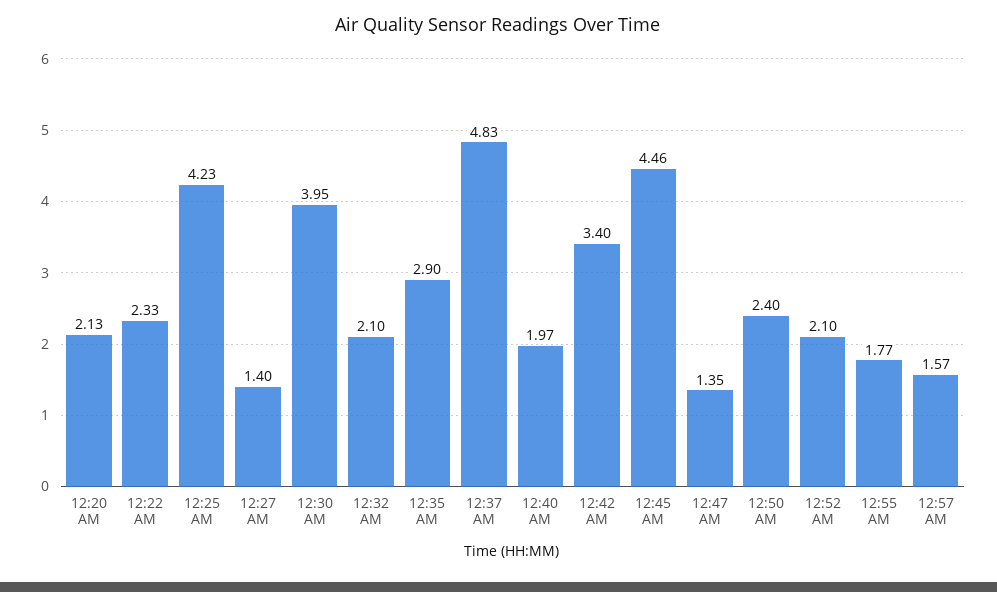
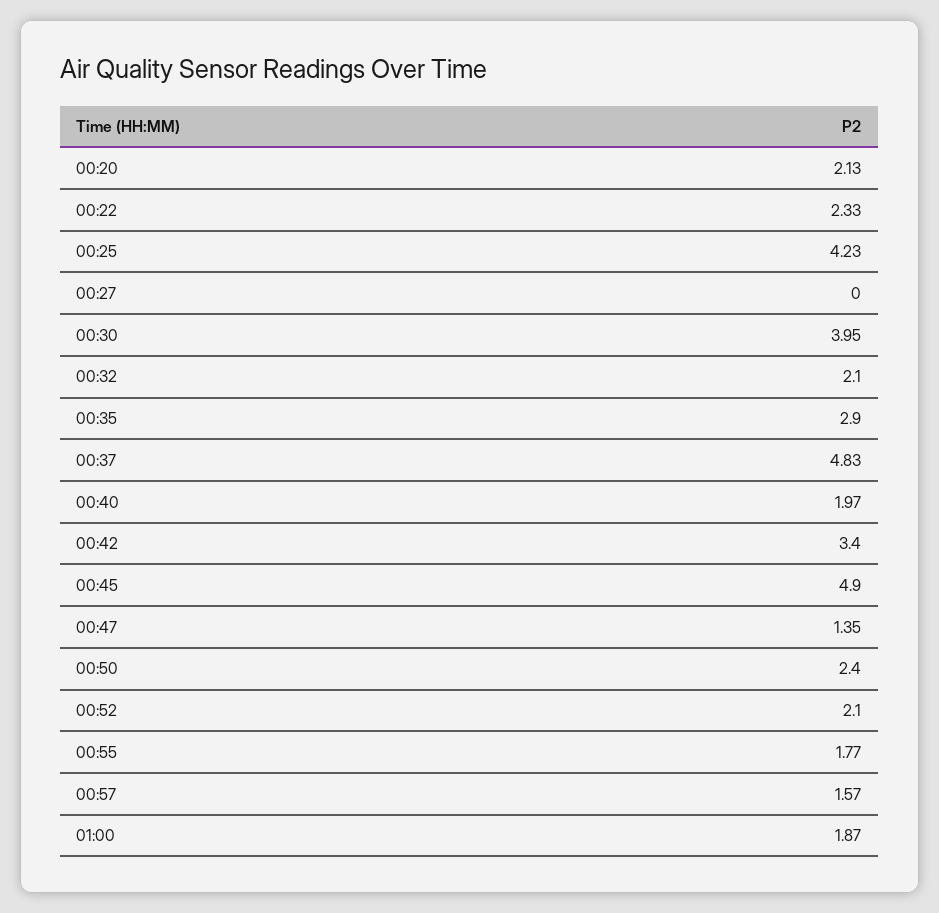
12:27 AM: 1.4 -> 0
12:45 AM: 4.46 -> 4.9
01:00: none -> 1.87

